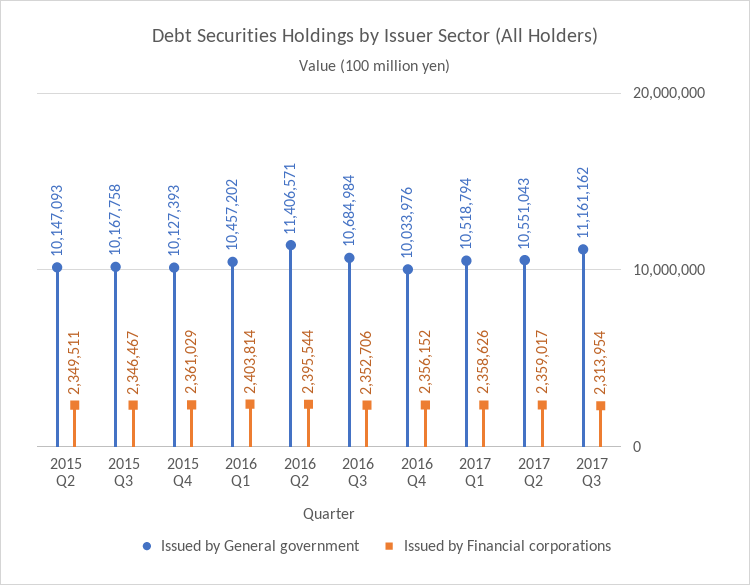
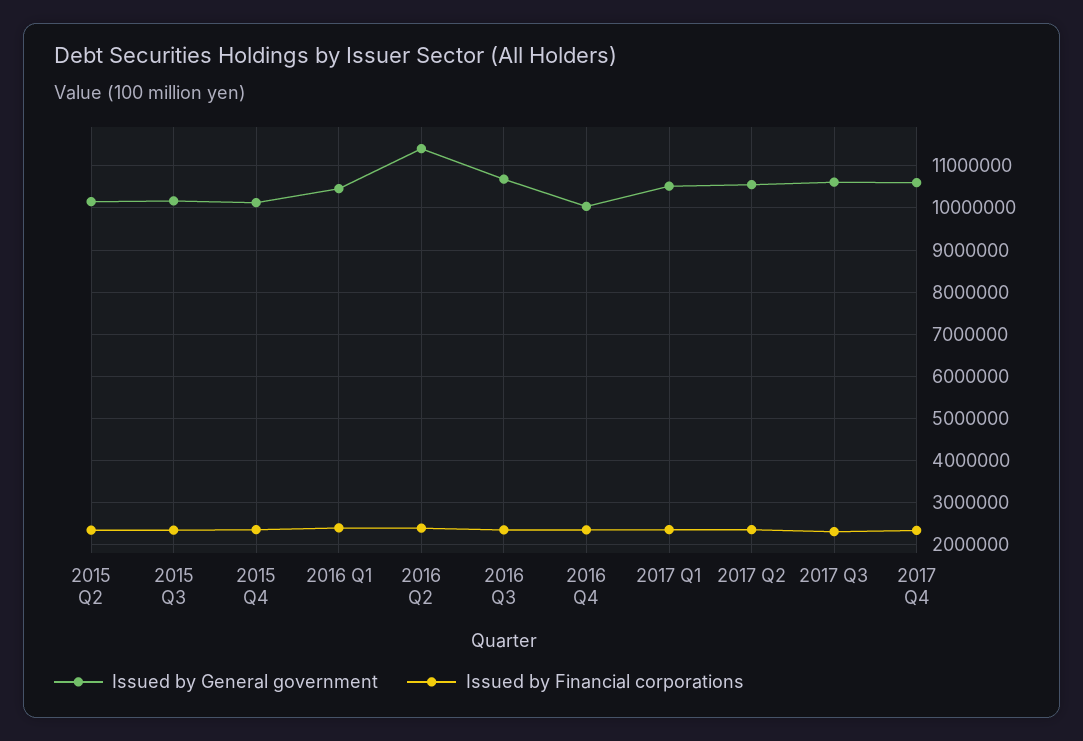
Issued by General government, 2017 Q3: 11161162 -> 10600000
Issued by General government, 2017 Q4: none -> 10600000
Issued by Financial corporations, 2017 Q4: none -> 2400000

